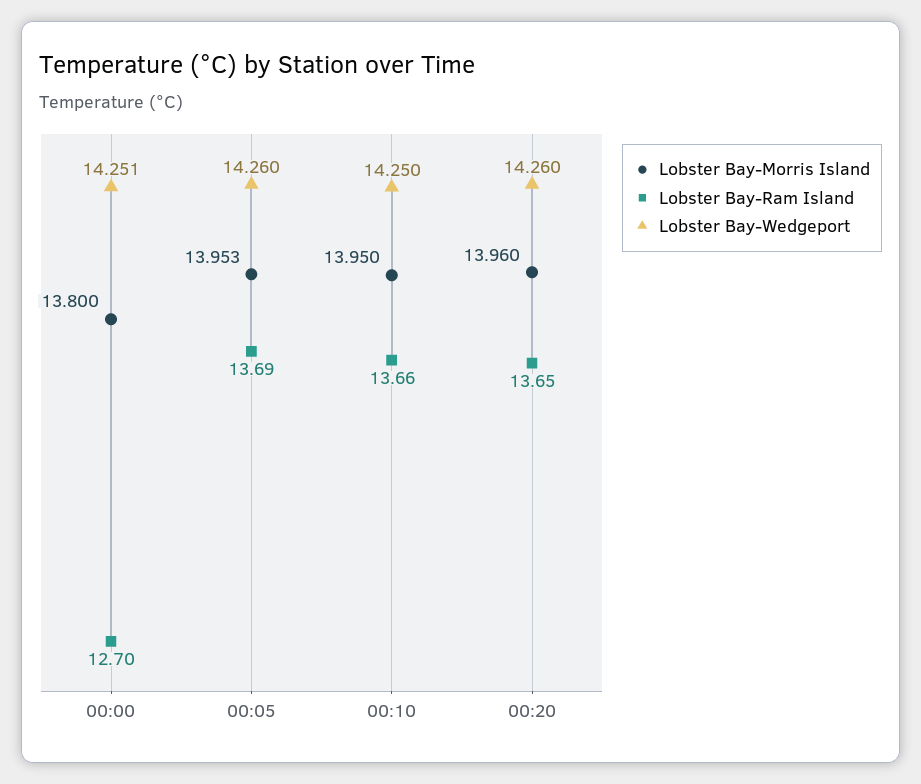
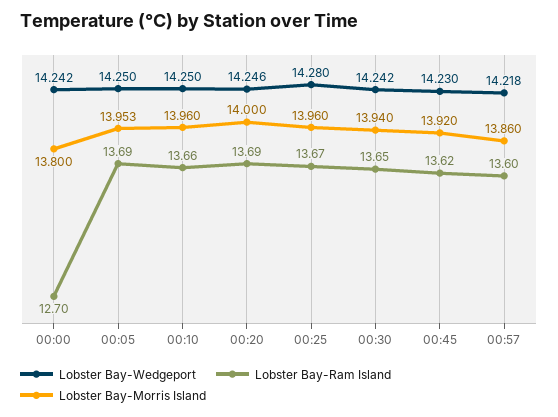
Lobster Bay-Wedgeport, 00:00: 14.251 -> 14.242
Lobster Bay-Wedgeport, 00:05: 14.26 -> 14.25
Lobster Bay-Morris Island, 00:10: 13.95 -> 13.96
Lobster Bay-Morris Island, 00:20: 13.96 -> 14
Lobster Bay-Ram Island, 00:20: 13.65 -> 13.69
Lobster Bay-Wedgeport, 00:20: 14.26 -> 14.246
Lobster Bay-Wedgeport, 00:25: none -> 14.28
Lobster Bay-Ram Island, 00:25: none -> 13.67
Lobster Bay-Morris Island, 00:25: none -> 13.96
Lobster Bay-Wedgeport, 00:30: none -> 14.242
Lobster Bay-Ram Island, 00:30: none -> 13.65
Lobster Bay-Morris Island, 00:30: none -> 13.94
Lobster Bay-Wedgeport, 00:45: none -> 14.23
Lobster Bay-Ram Island, 00:45: none -> 13.62
Lobster Bay-Morris Island, 00:45: none -> 13.92
Lobster Bay-Wedgeport, 00:57: none -> 14.218
Lobster Bay-Ram Island, 00:57: none -> 13.6
Lobster Bay-Morris Island, 00:57: none -> 13.86

